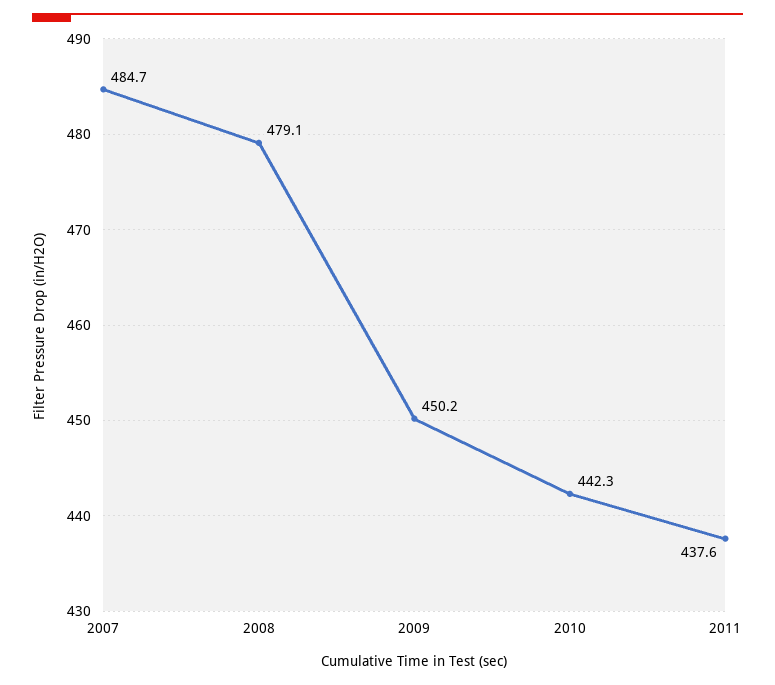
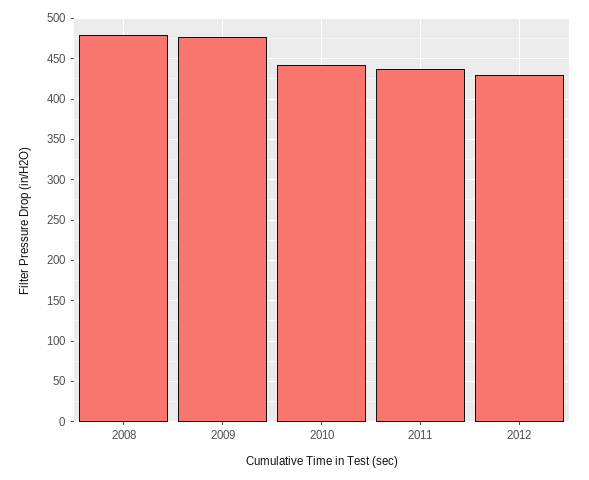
2007: 484.7 -> none
2009: 450.2 -> 480
2012: none -> 430

